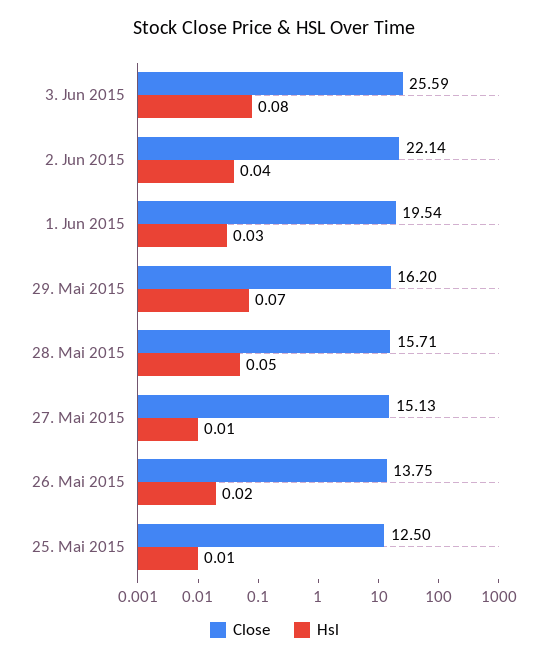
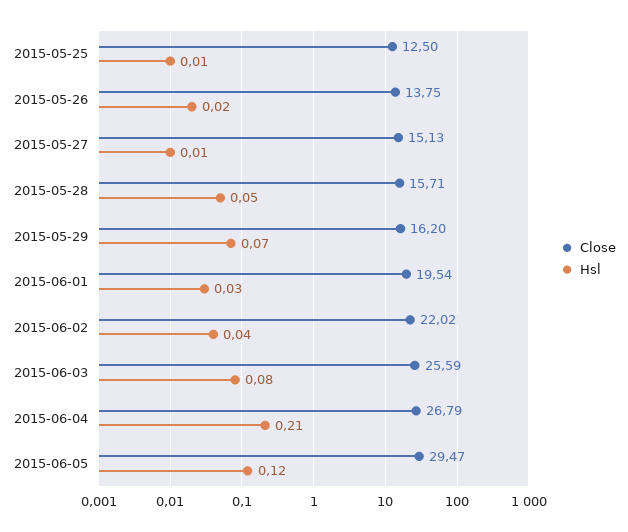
Close, 2. Jun 2015: 22.14 -> 22.02
Close, 2015-06-04: none -> 26.79
Hsl, 2015-06-04: none -> 0.21
Close, 2015-06-05: none -> 29.47
Hsl, 2015-06-05: none -> 0.12

